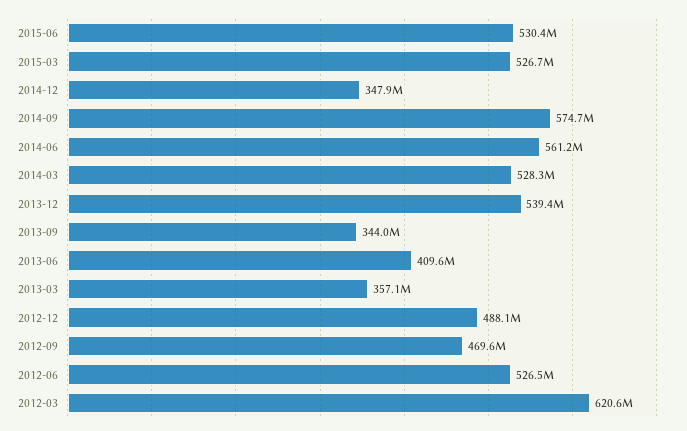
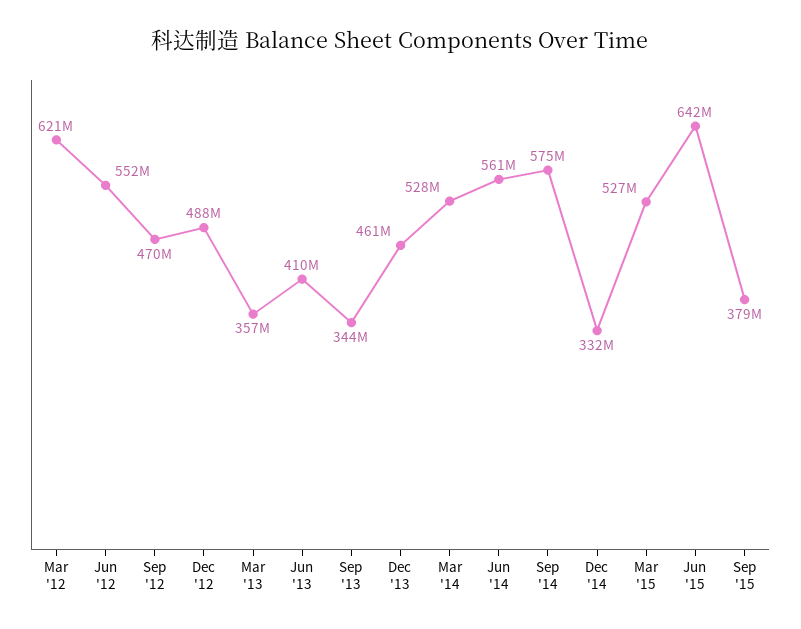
2015-06: 530400000 -> 642000000
2014-12: 347900000 -> 332000000
2013-12: 539400000 -> 461000000
2012-06: 526500000 -> 552000000
Sep '15: none -> 379000000

